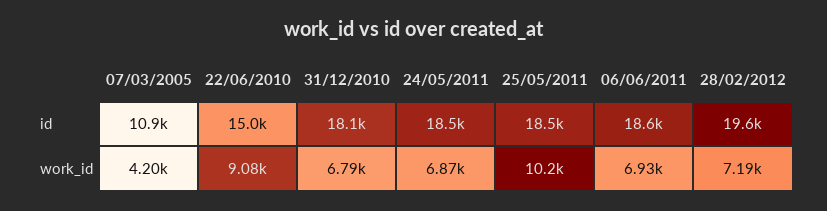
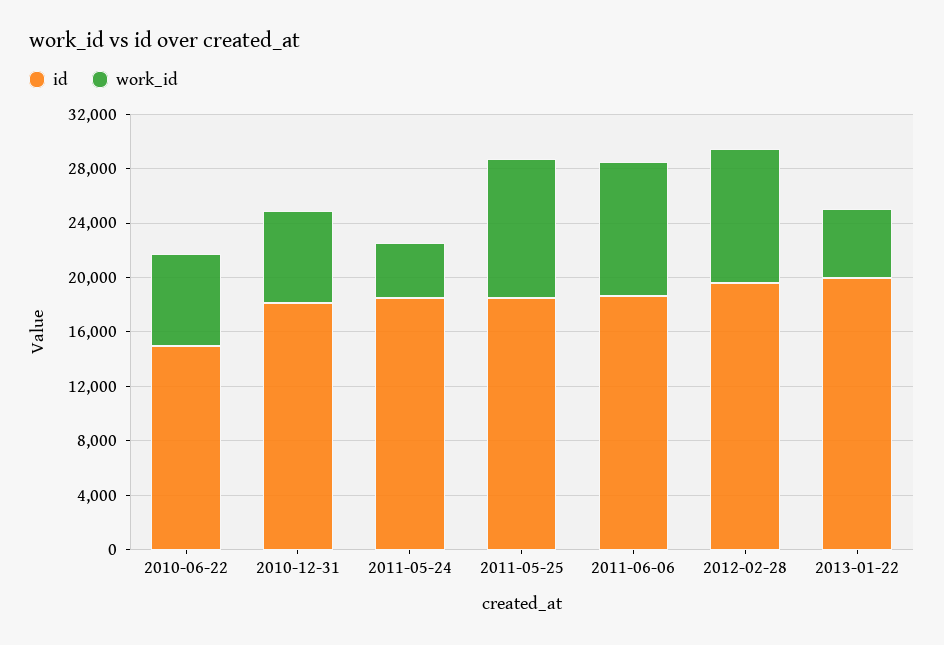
id, 07/03/2005: 10900 -> none
work_id, 07/03/2005: 4200 -> none
work_id, 22/06/2010: 9080 -> 7000
work_id, 24/05/2011: 6870 -> 4000
work_id, 06/06/2011: 6930 -> 10000
work_id, 28/02/2012: 7190 -> 10000
id, 2013-01-22: none -> 20000
work_id, 2013-01-22: none -> 5000

